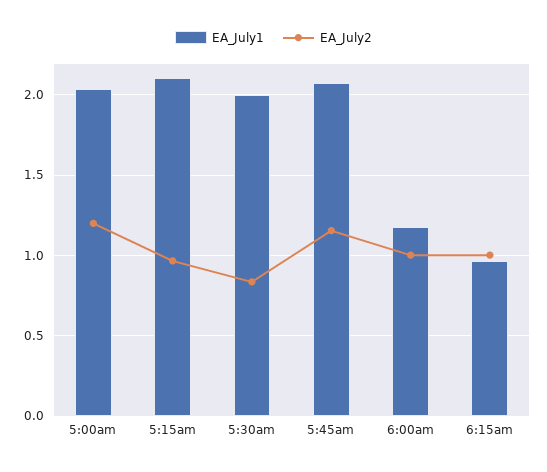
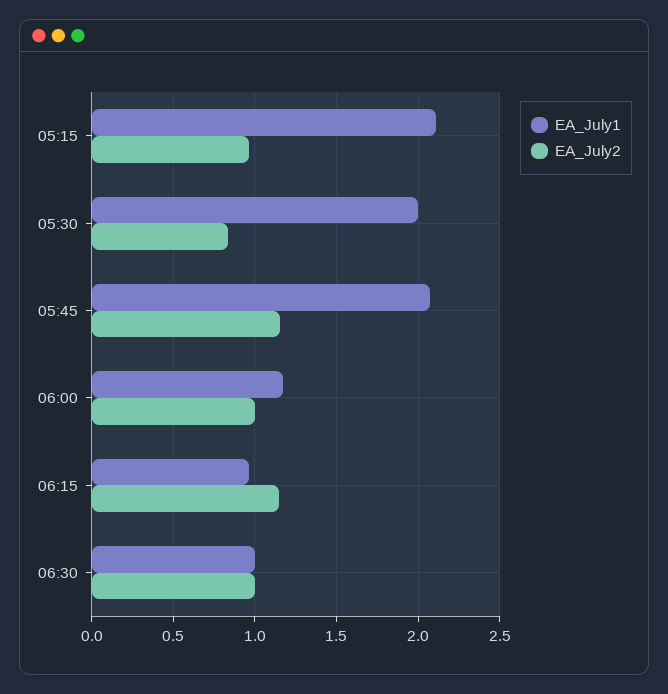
EA_July1, 5:00am: 2.05 -> none
EA_July2, 5:00am: 1.2 -> none
EA_July2, 6:15am: 1 -> 1.15
EA_July1, 06:30: none -> 1
EA_July2, 06:30: none -> 1

